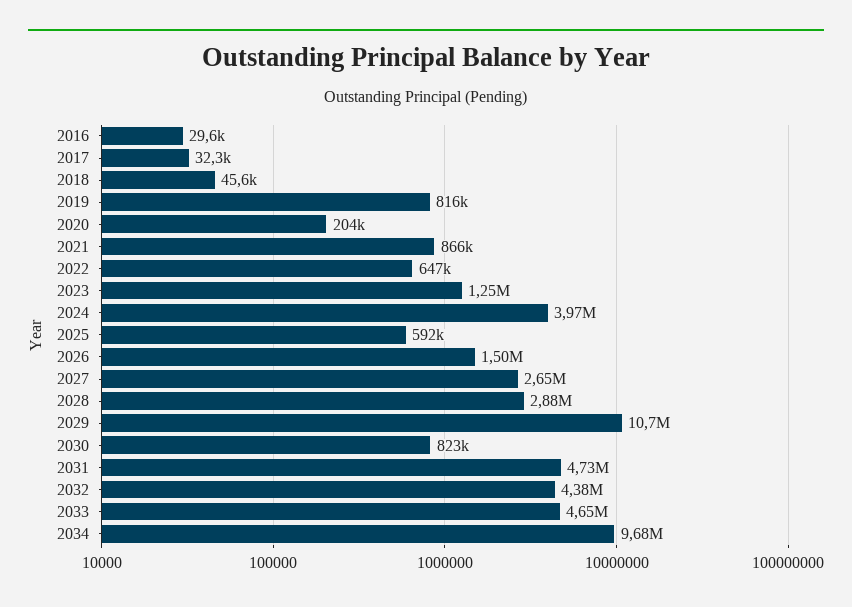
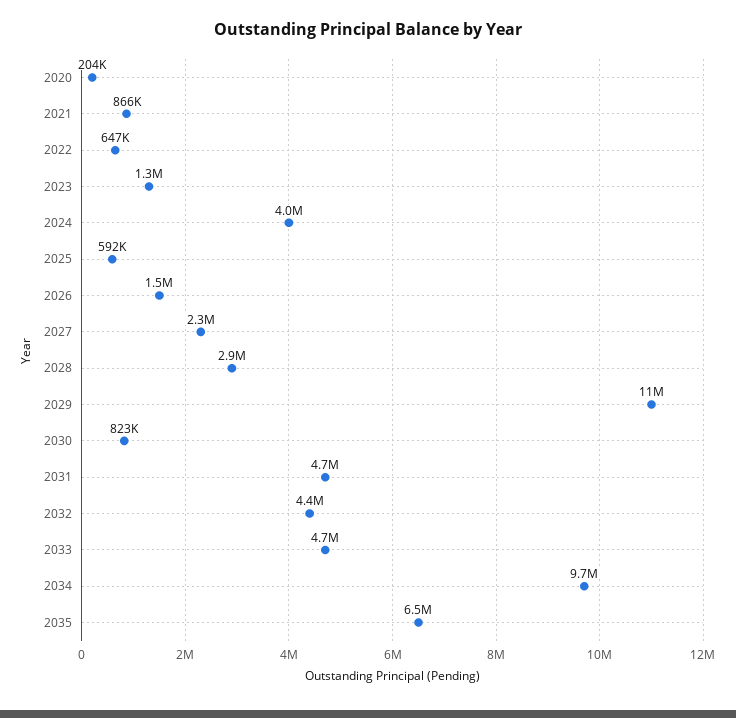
2016: 29600 -> none
2017: 32300 -> none
2018: 45600 -> none
2019: 816000 -> none
2027: 2650000 -> 2300000
2035: none -> 6500000

